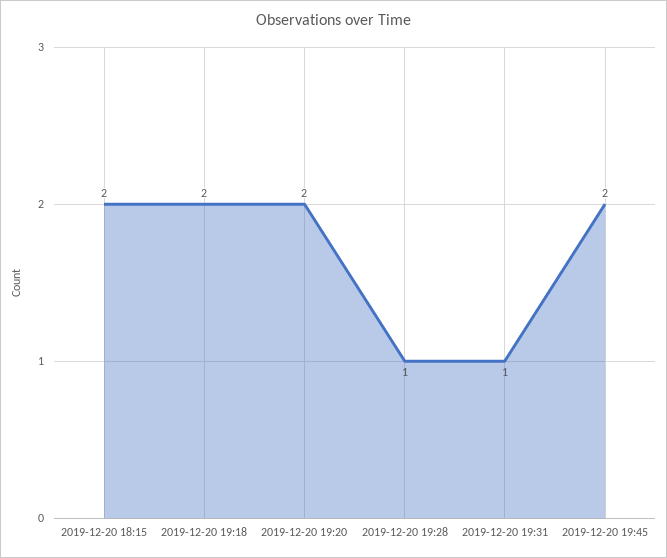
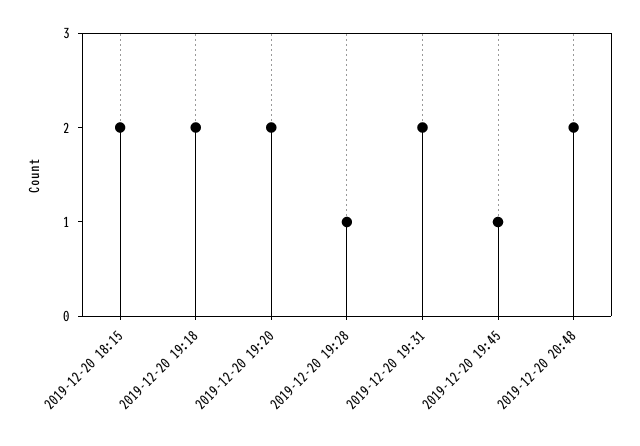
2019-12-20 19:31: 1 -> 2
2019-12-20 19:45: 2 -> 1
2019-12-20 20:48: none -> 2

